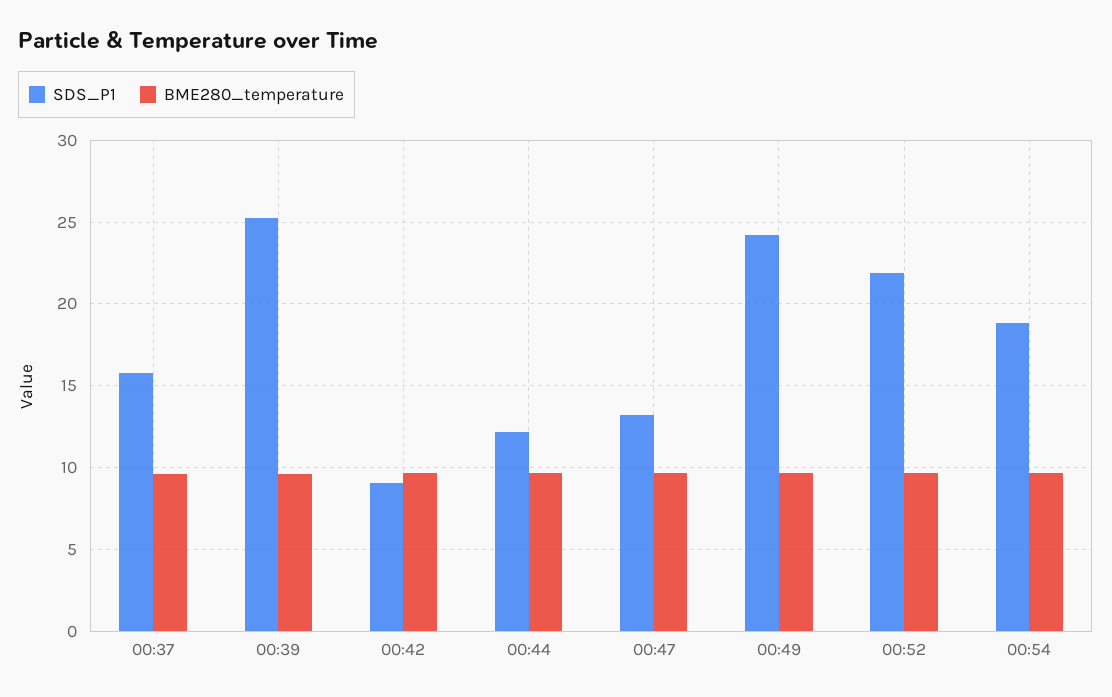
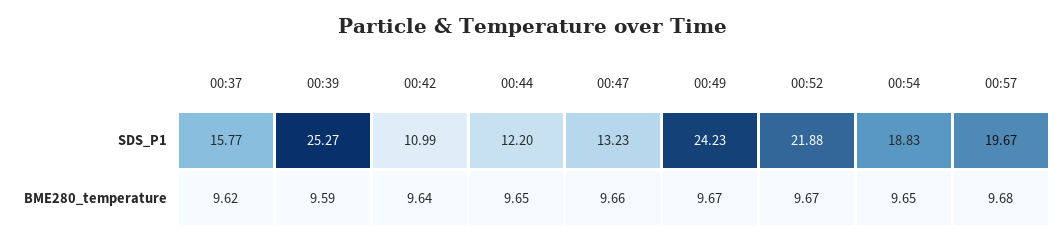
SDS_P1, 00:42: 9 -> 10.99
SDS_P1, 00:57: none -> 19.67
BME280_temperature, 00:57: none -> 9.68

